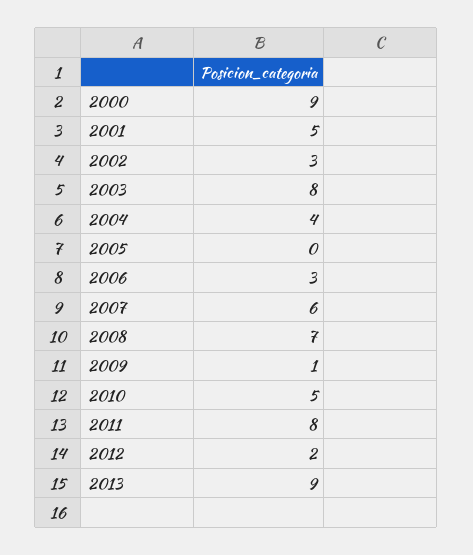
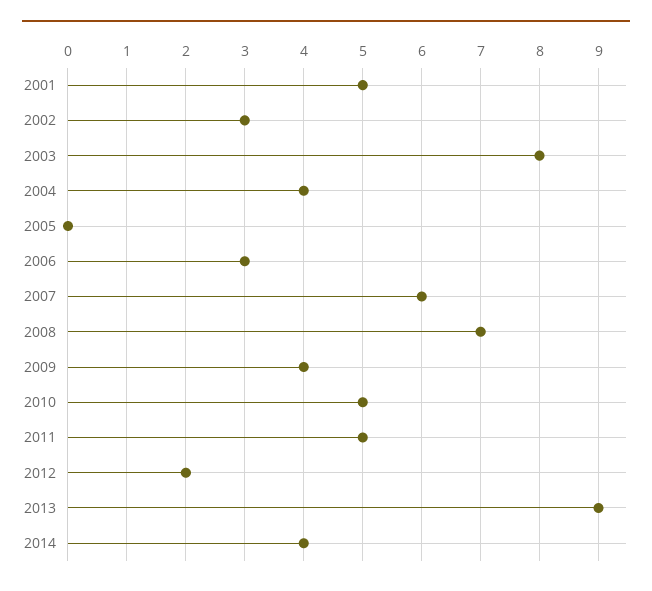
2000: 9 -> none
2009: 1 -> 4
2011: 8 -> 5
2014: none -> 4

